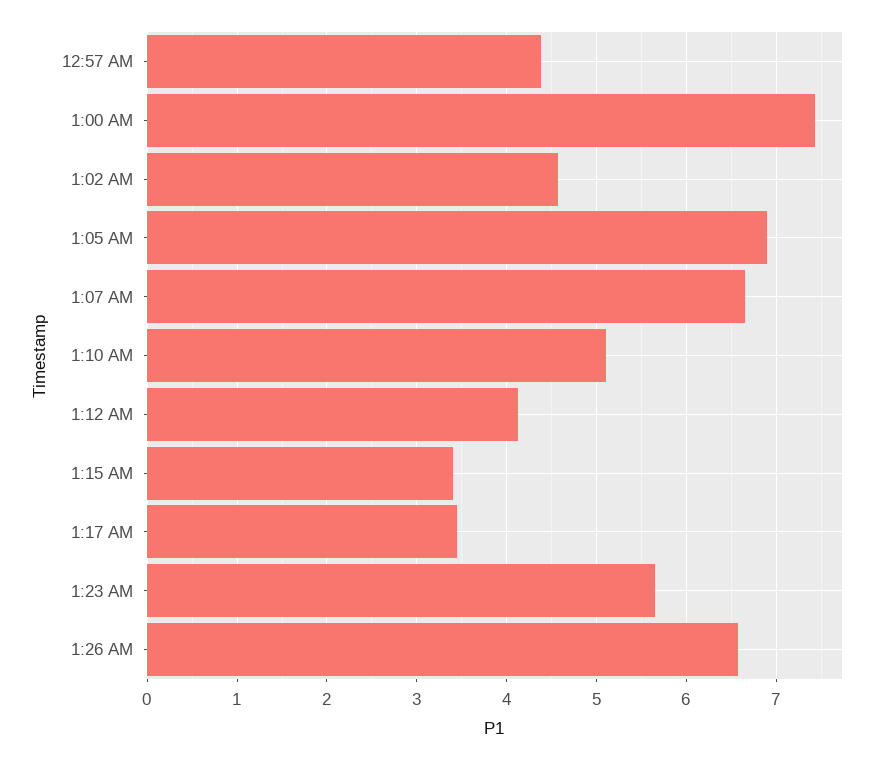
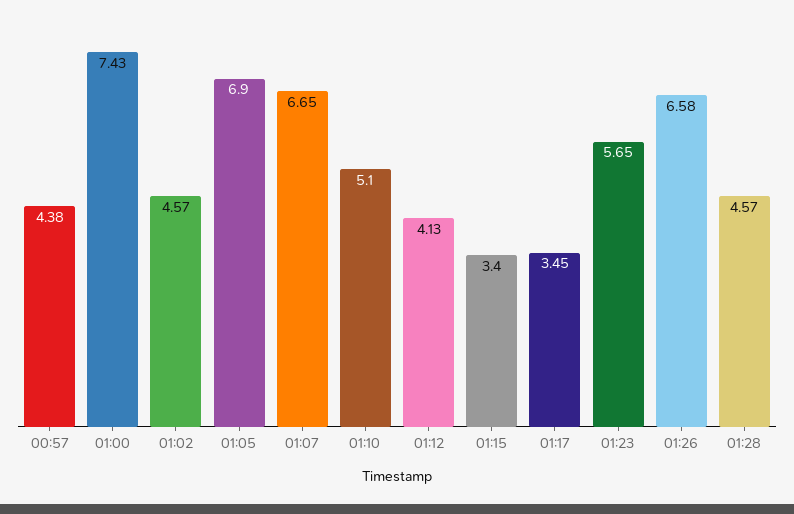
01:28: none -> 4.57

